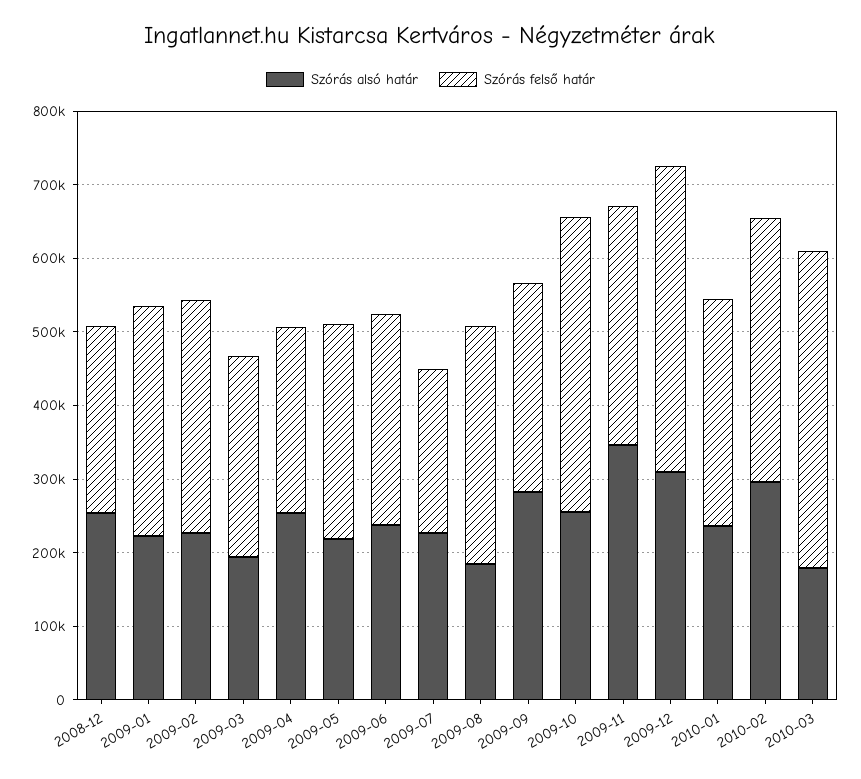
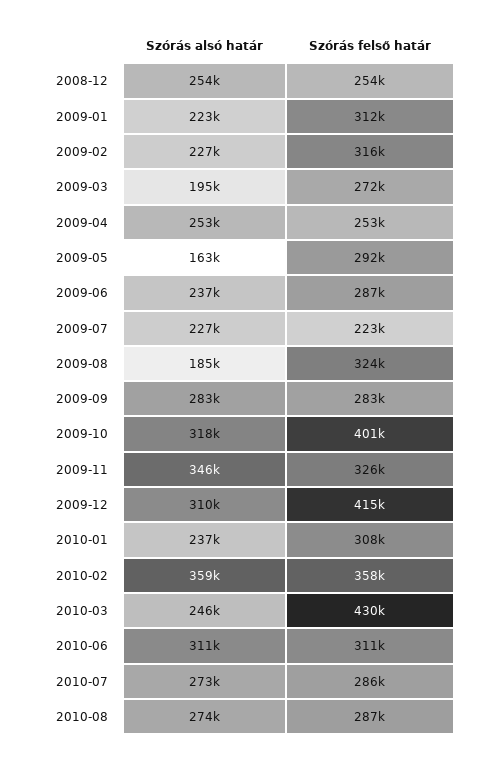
Szórás alsó határ, 2009-05: 220000 -> 163000
Szórás alsó határ, 2009-10: 260000 -> 318000
Szórás alsó határ, 2010-02: 300000 -> 359000
Szórás alsó határ, 2010-03: 180000 -> 246000
Szórás alsó határ, 2010-06: none -> 311000
Szórás felső határ, 2010-06: none -> 311000
Szórás alsó határ, 2010-07: none -> 273000
Szórás felső határ, 2010-07: none -> 286000
Szórás alsó határ, 2010-08: none -> 274000
Szórás felső határ, 2010-08: none -> 287000

